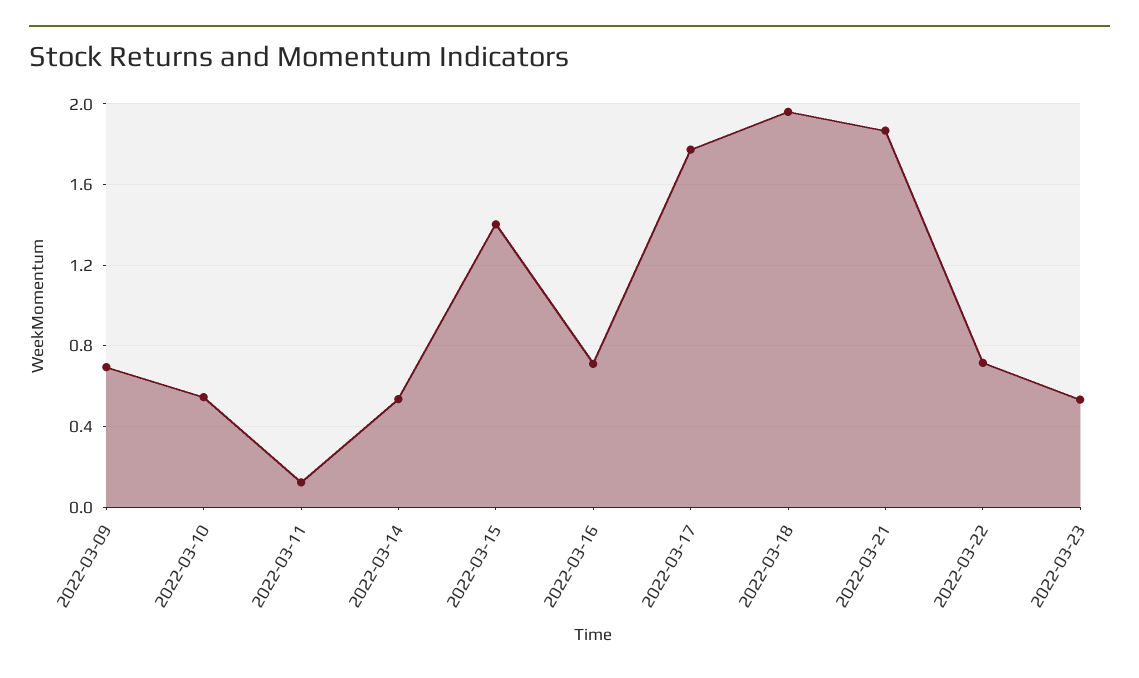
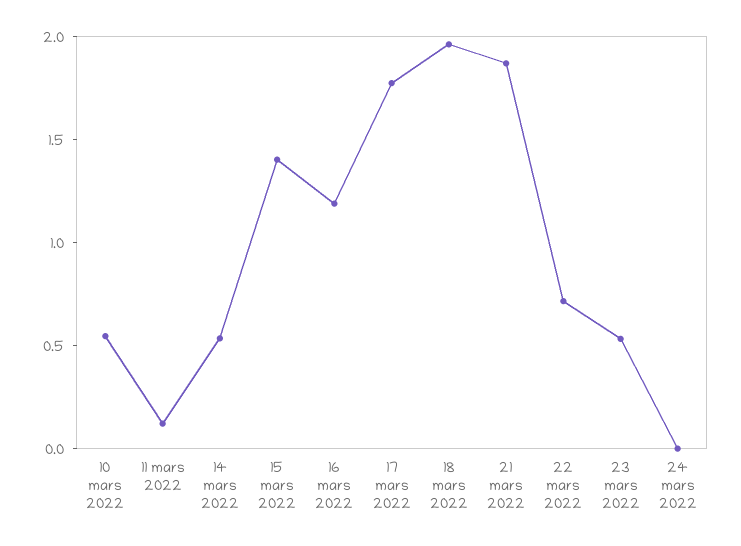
2022-03-09: 0.7 -> none
2022-03-16: 0.7 -> 1.2
24 mars 2022: none -> 0

